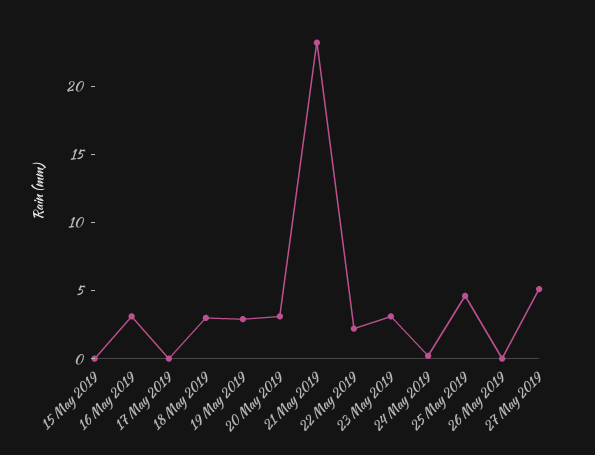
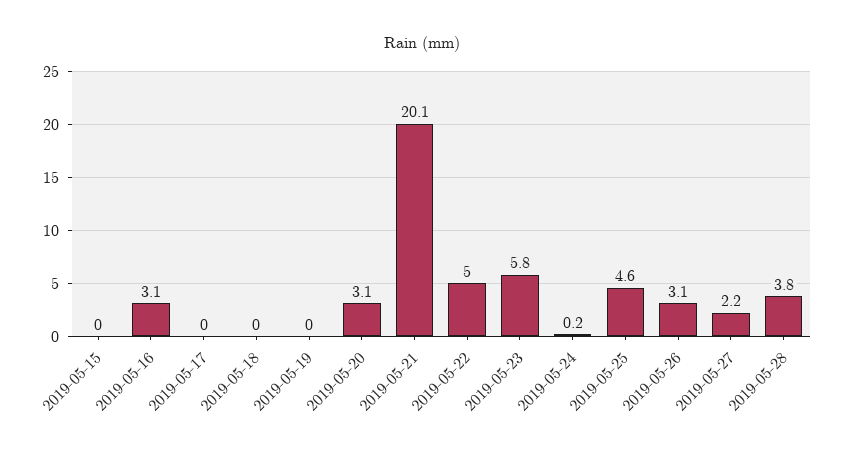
18 May 2019: 3 -> 0
19 May 2019: 3 -> 0
21 May 2019: 23 -> 20.1
22 May 2019: 2 -> 5
23 May 2019: 3 -> 5.8
26 May 2019: 0 -> 3.1
27 May 2019: 5 -> 2.2
2019-05-28: none -> 3.8

